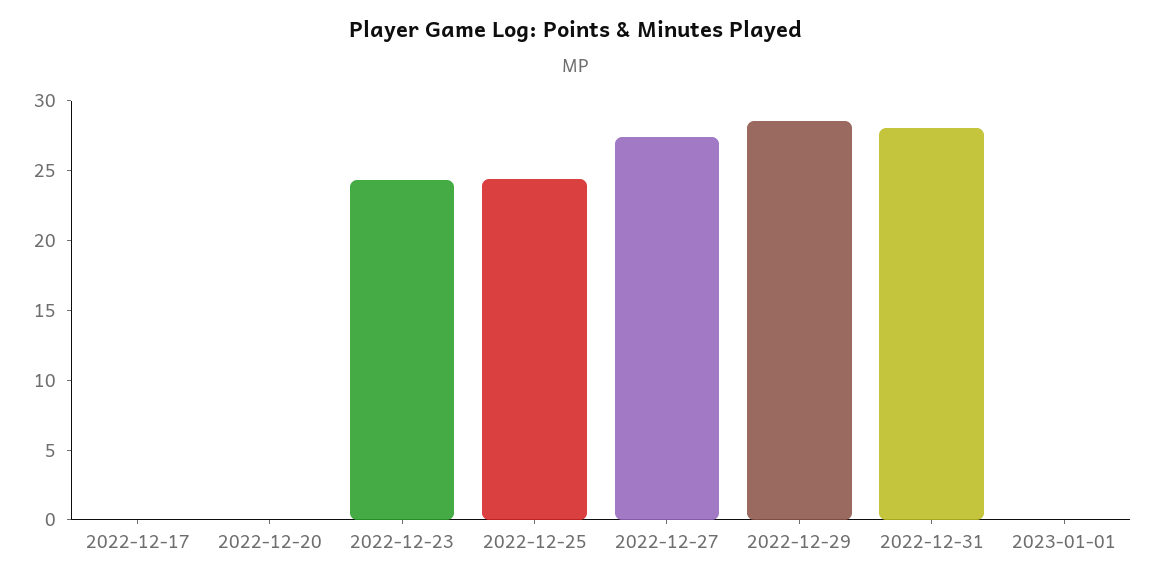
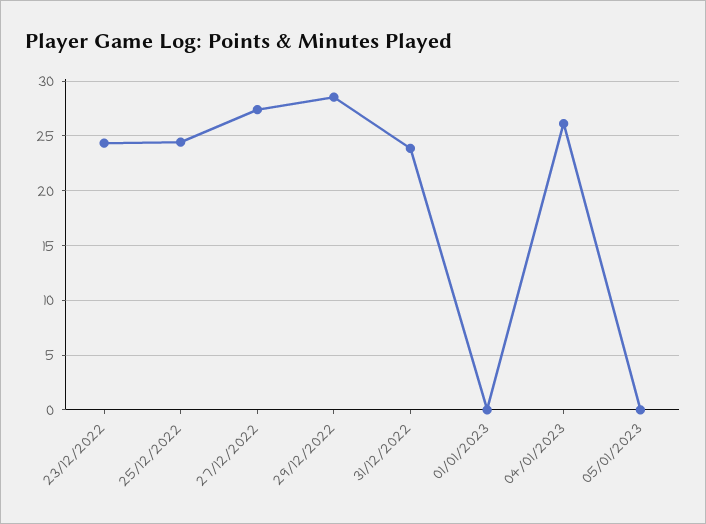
2022-12-17: 0 -> none
2022-12-20: 0 -> none
2022-12-31: 28 -> 24
04/01/2023: none -> 26
05/01/2023: none -> 0

